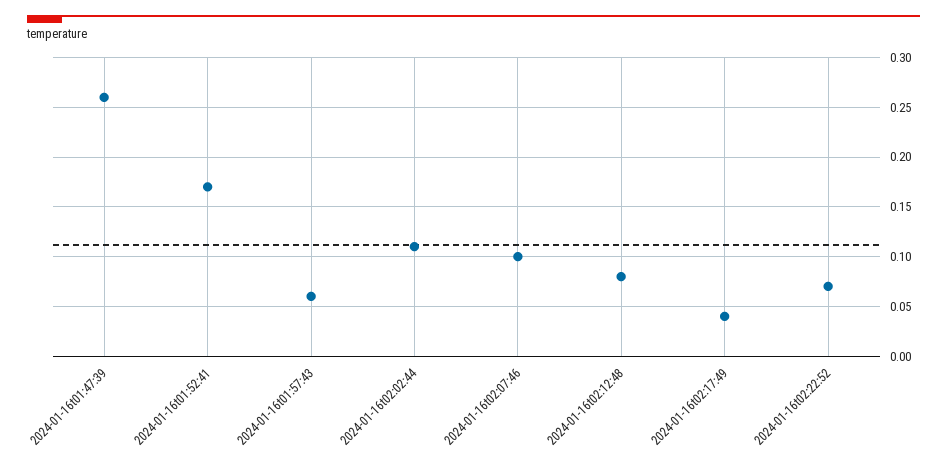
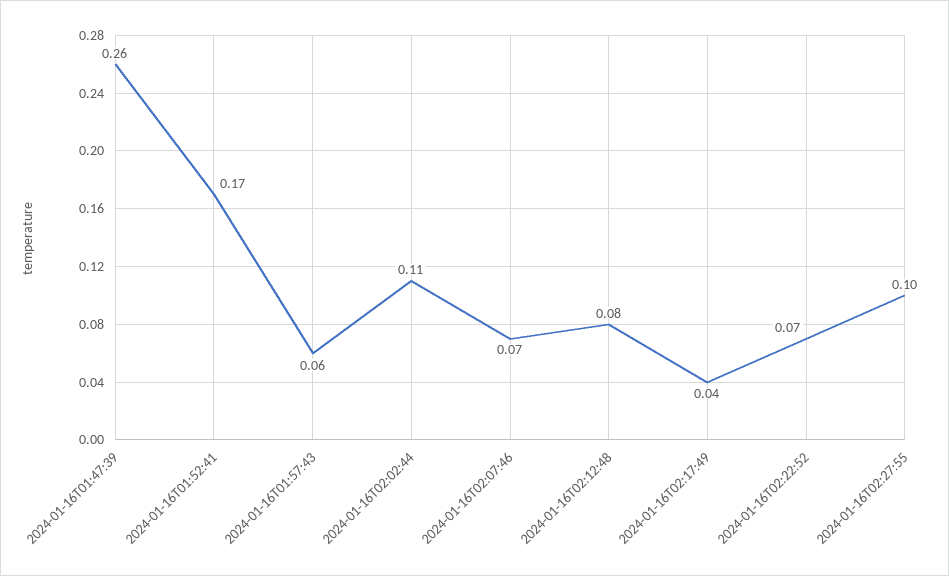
2024-01-16t02:07:46: 0.1 -> 0.07
2024-01-16T02:27:55: none -> 0.1

